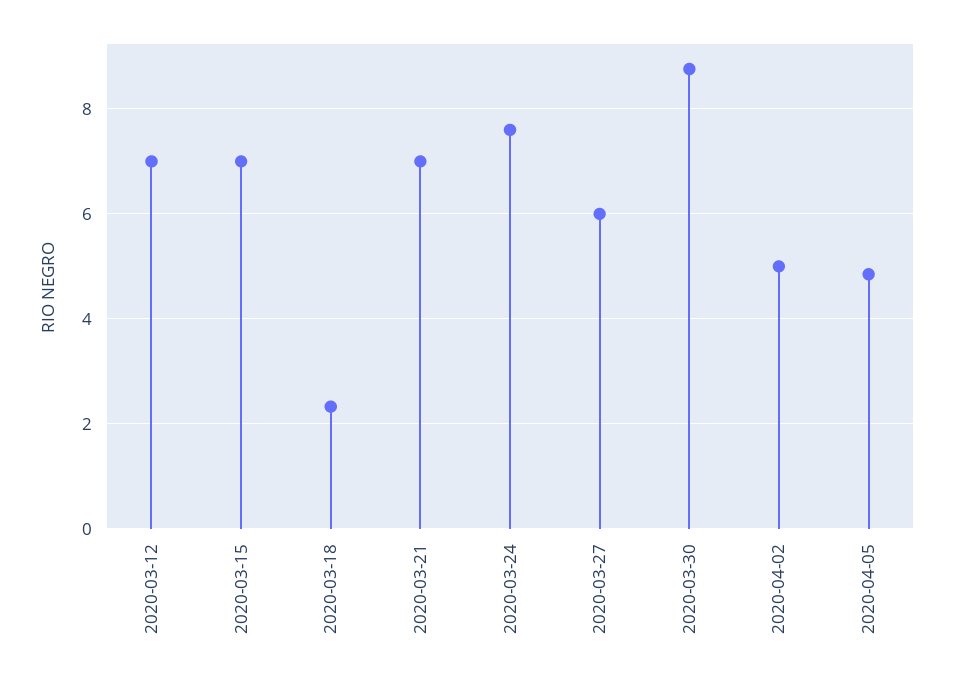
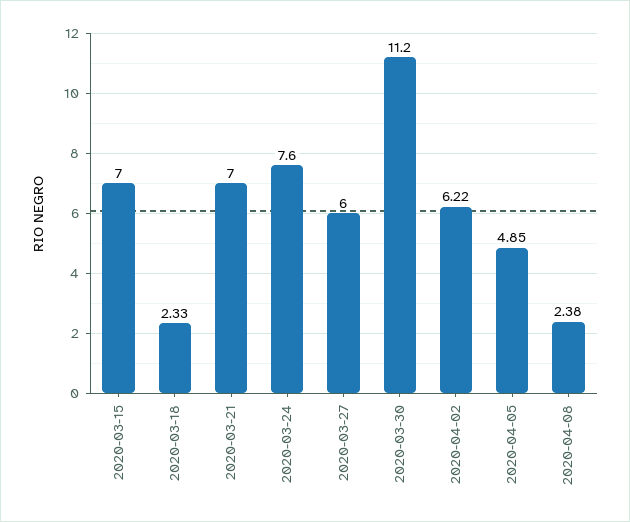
2020-03-12: 7 -> none
2020-03-30: 8.8 -> 11.2
2020-04-02: 5 -> 6.22
2020-04-08: none -> 2.38

